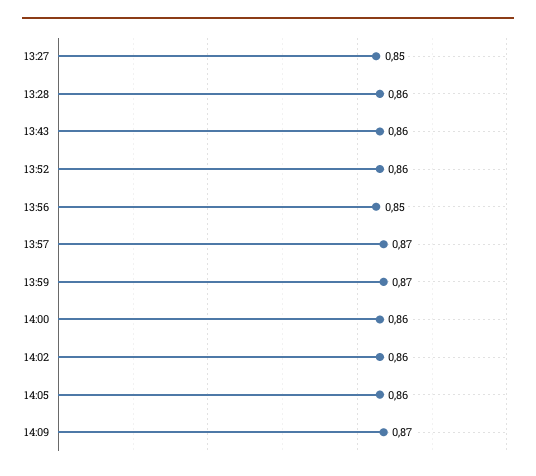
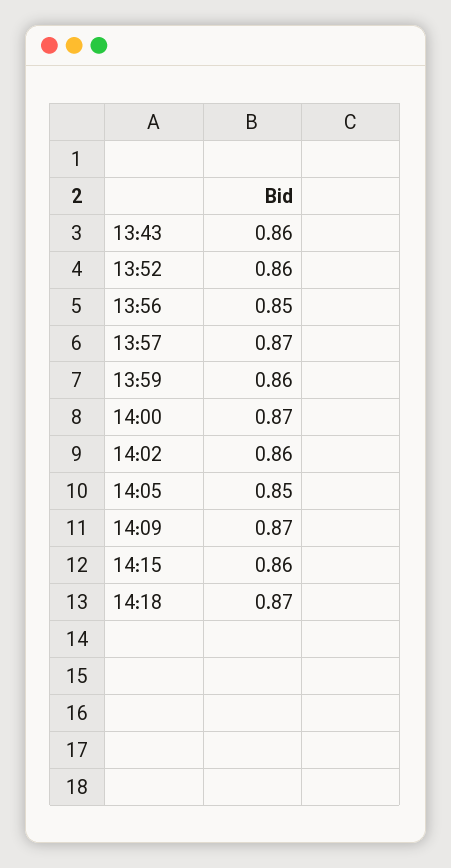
13:27: 0.85 -> none
13:28: 0.86 -> none
13:59: 0.87 -> 0.86
14:00: 0.86 -> 0.87
14:05: 0.86 -> 0.85
14:15: none -> 0.86
14:18: none -> 0.87

